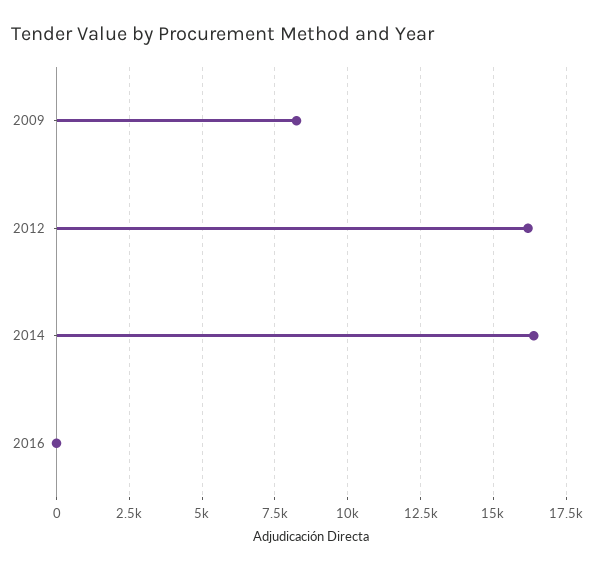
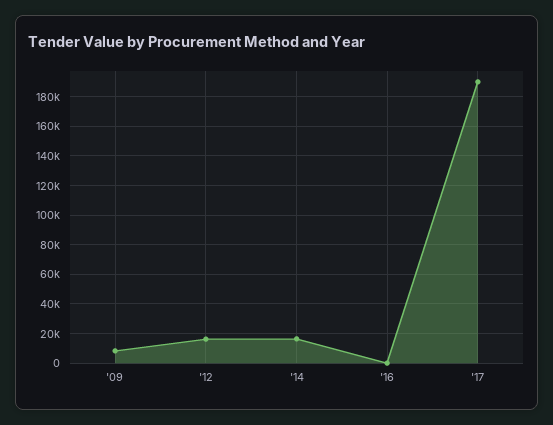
'17: none -> 190000

